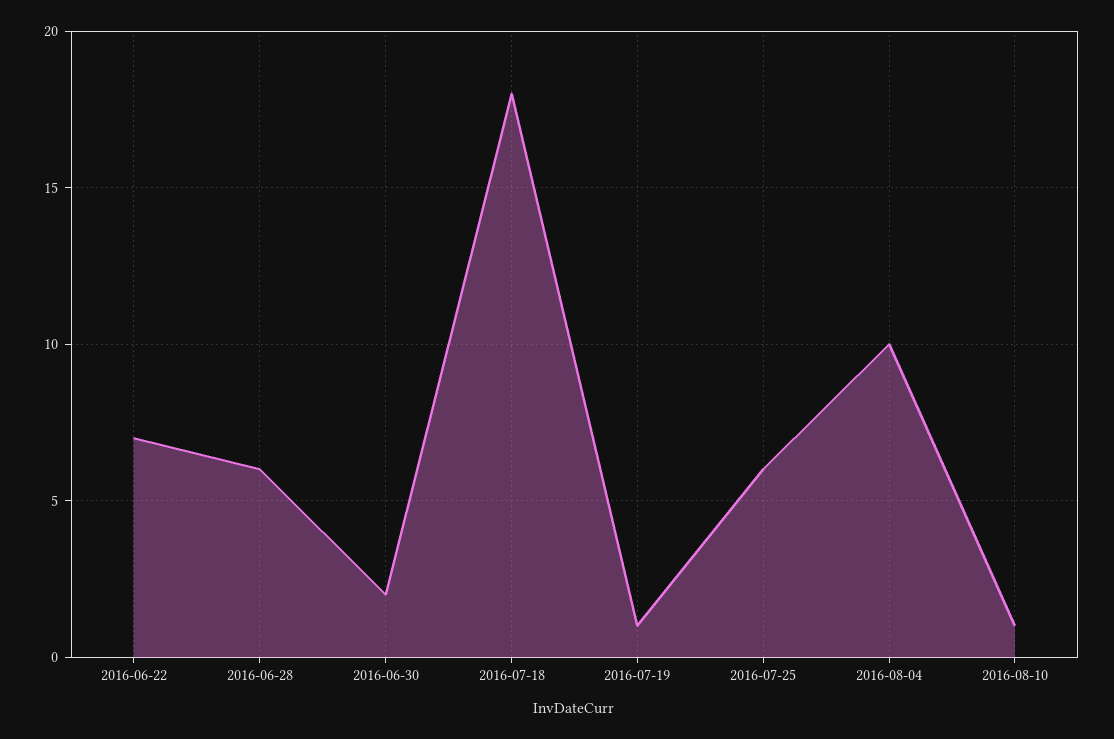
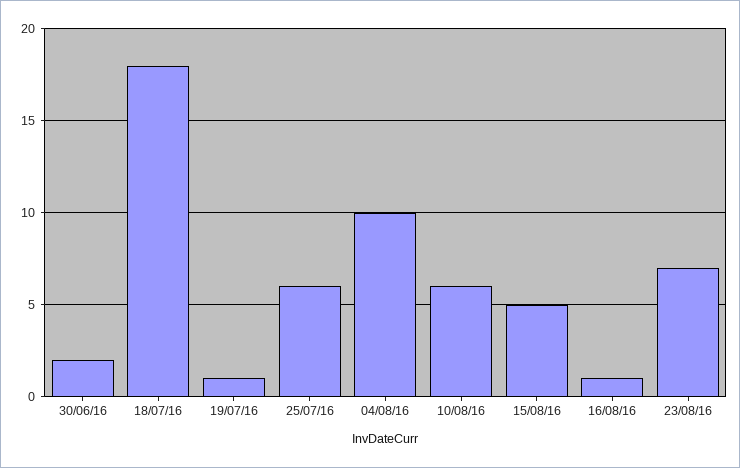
2016-06-22: 7 -> none
2016-06-28: 6 -> none
2016-08-10: 1 -> 6
15/08/16: none -> 5
16/08/16: none -> 1
23/08/16: none -> 7

